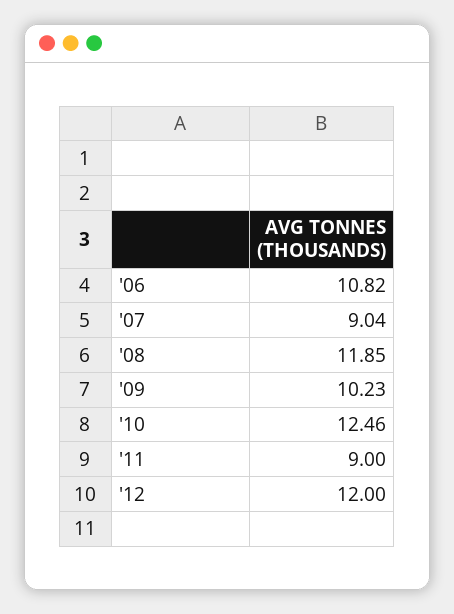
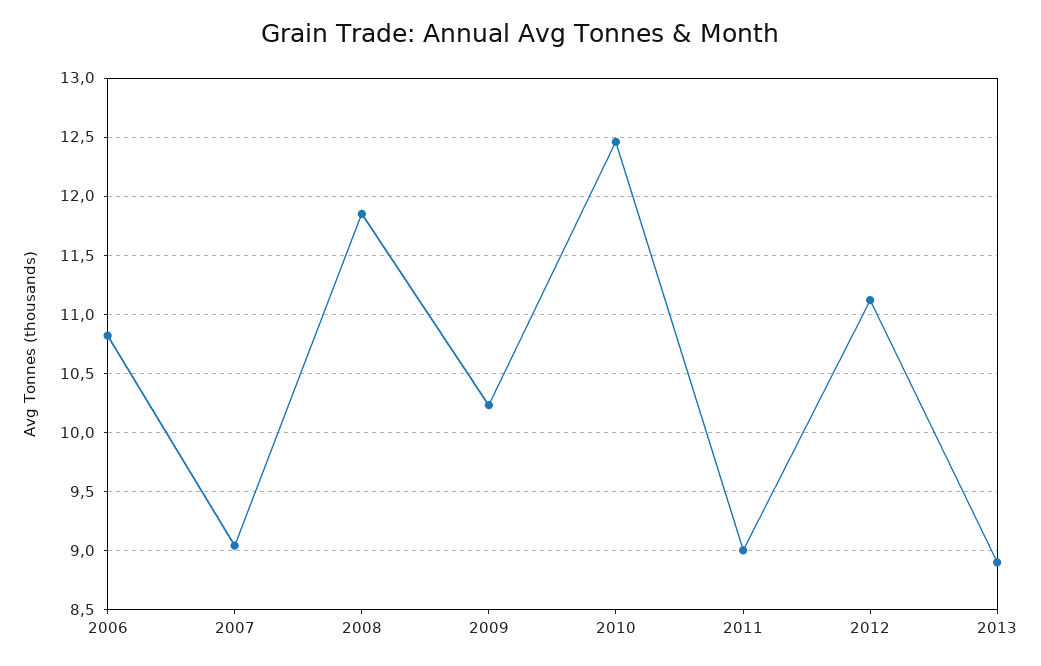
'12: 12 -> 11.1
2013: none -> 8.9

